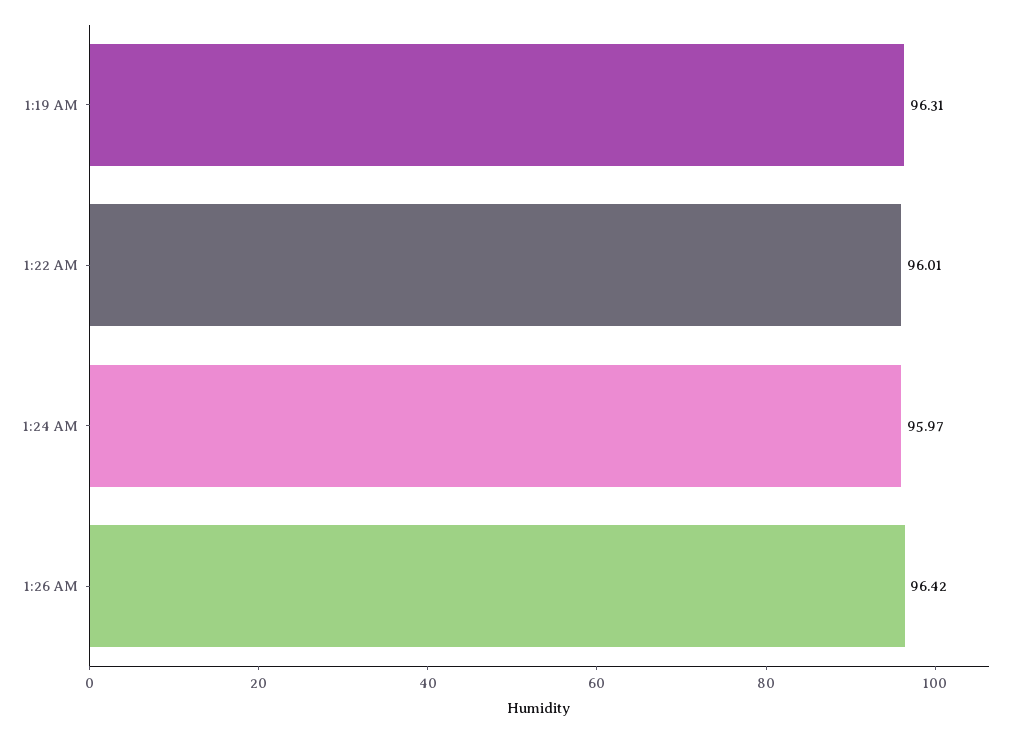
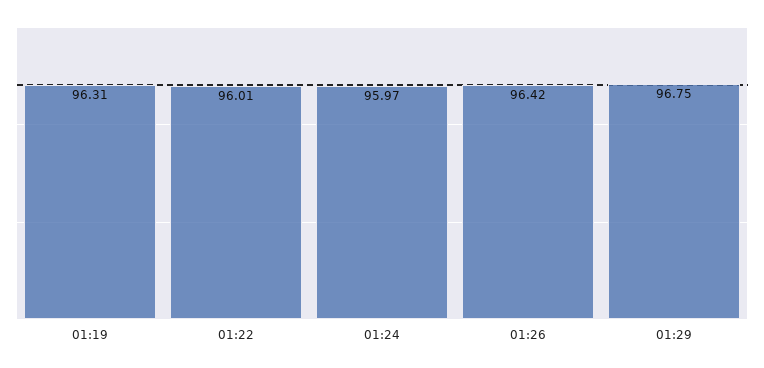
01:29: none -> 96.75

